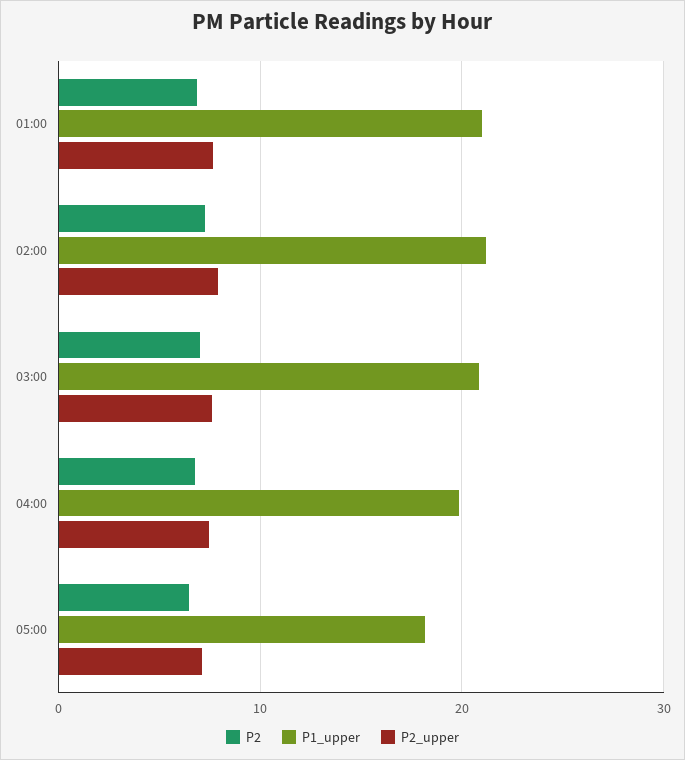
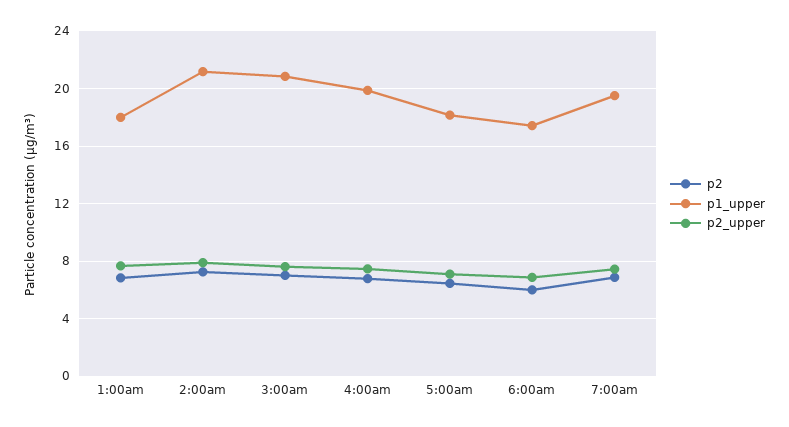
P1_upper, 01:00: 21 -> 18
P2, 6:00am: none -> 6
P1_upper, 6:00am: none -> 17.5
P2_upper, 6:00am: none -> 7
P2, 7:00am: none -> 7
P1_upper, 7:00am: none -> 19.5
P2_upper, 7:00am: none -> 7.5

